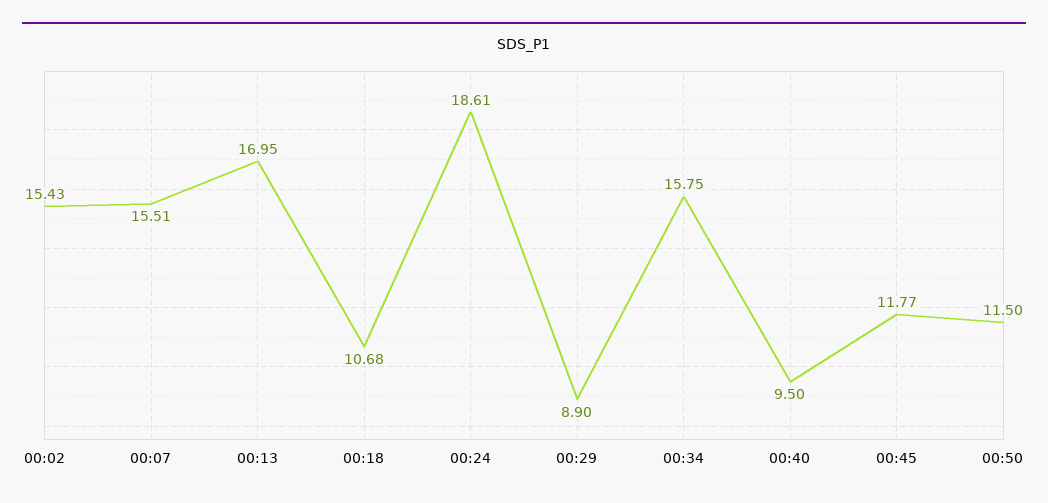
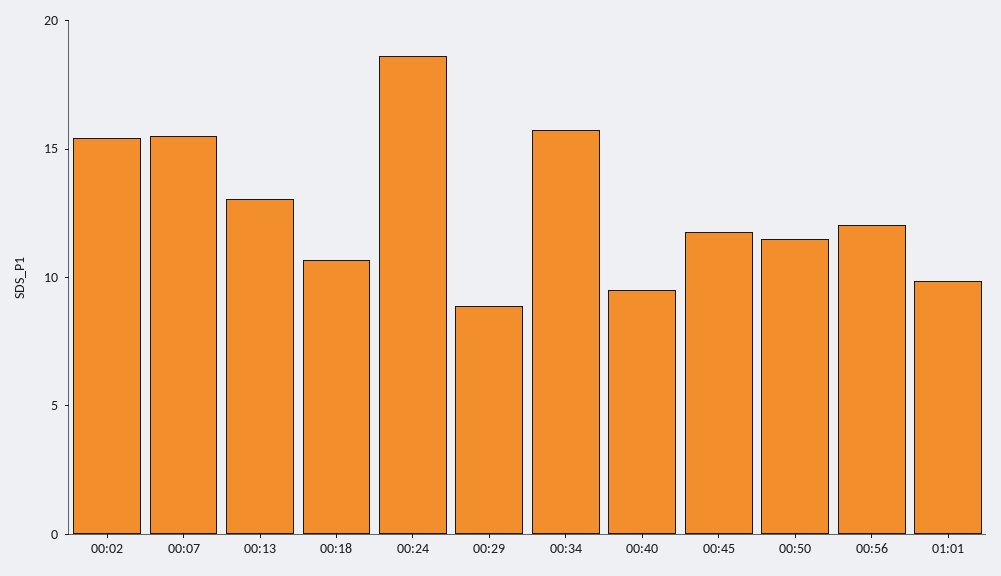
00:13: 16.95 -> 13
00:56: none -> 12
01:01: none -> 10

